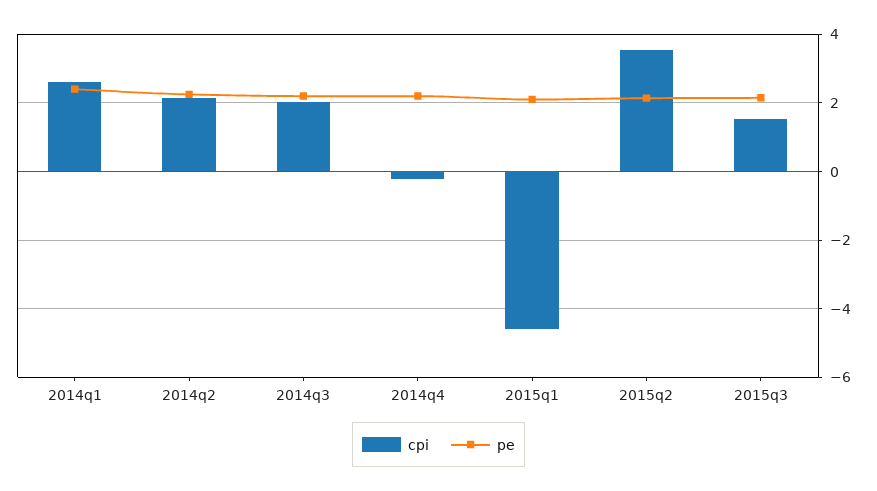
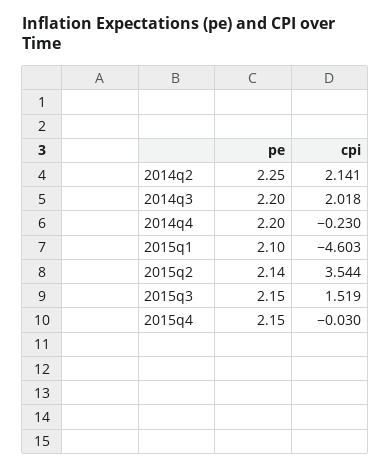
cpi, 2014q1: 2.6 -> none
pe, 2014q1: 2.4 -> none
pe, 2015q4: none -> 2.15
cpi, 2015q4: none -> -0.03

